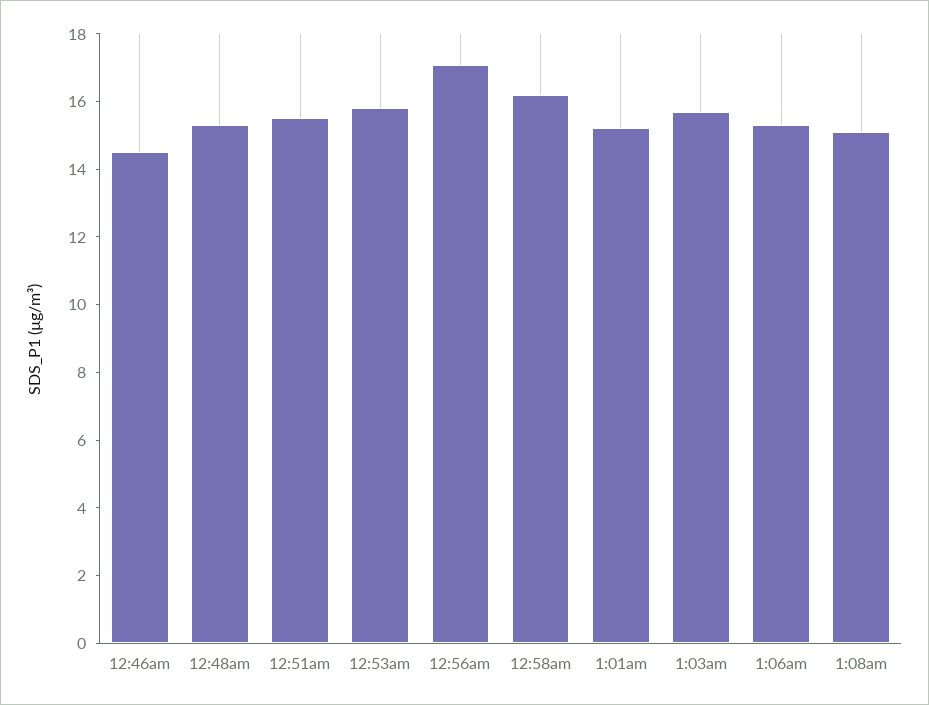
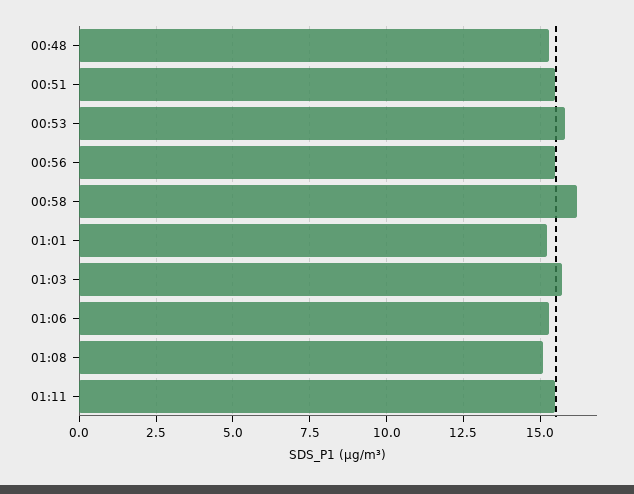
12:46am: 14.5 -> none
12:56am: 17 -> 15.5
01:11: none -> 15.5

